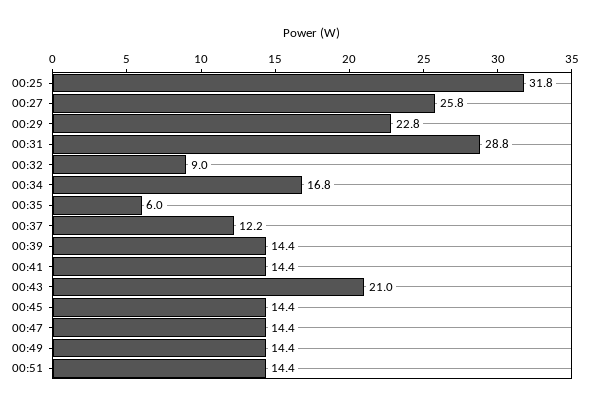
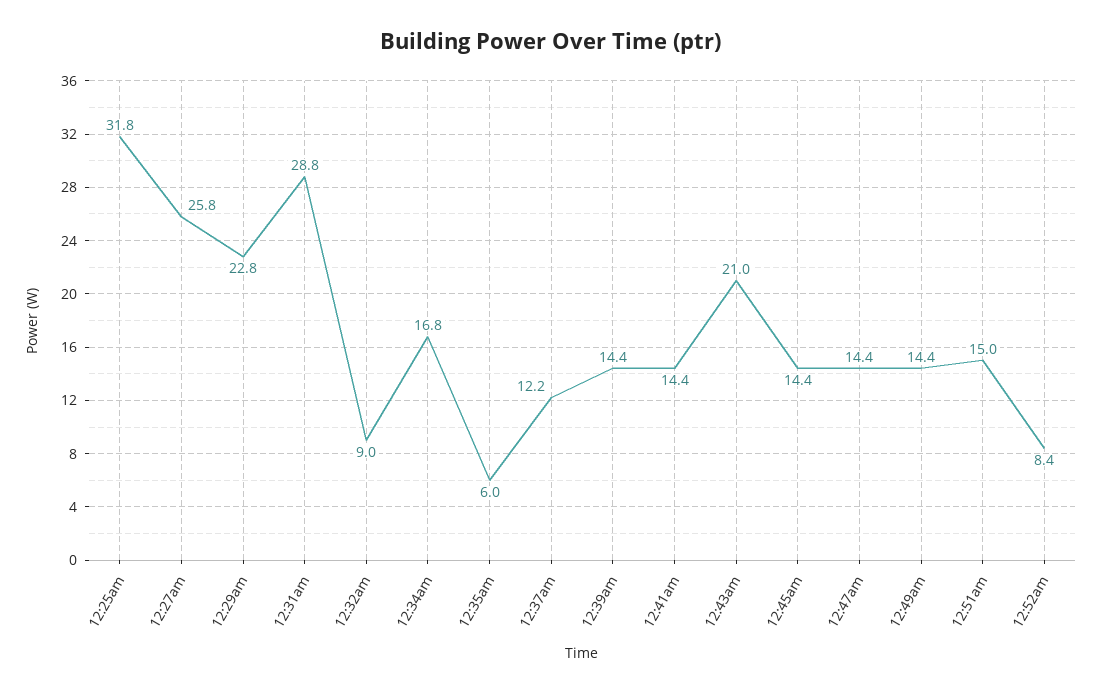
00:51: 14.4 -> 15
12:52am: none -> 8.4

